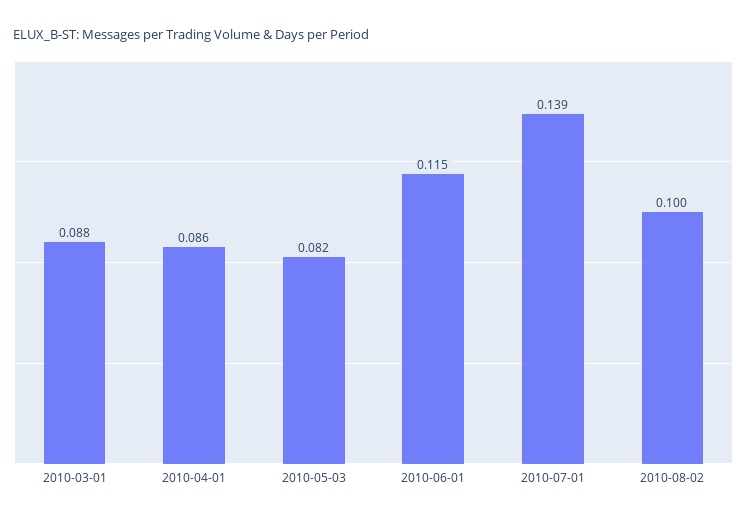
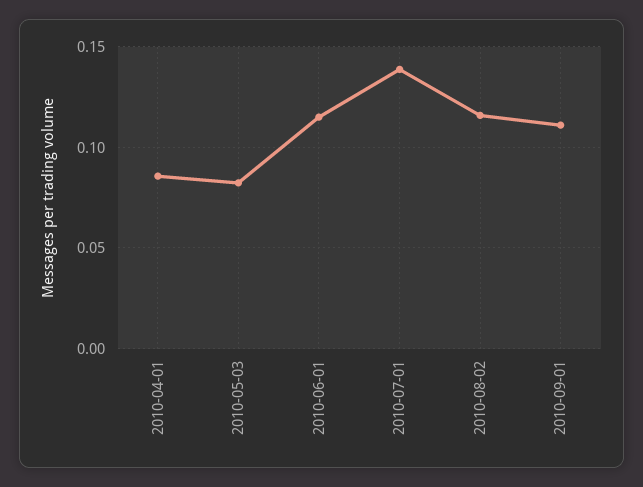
2010-03-01: 0.088 -> none
2010-08-02: 0.1 -> 0.115
2010-09-01: none -> 0.11

